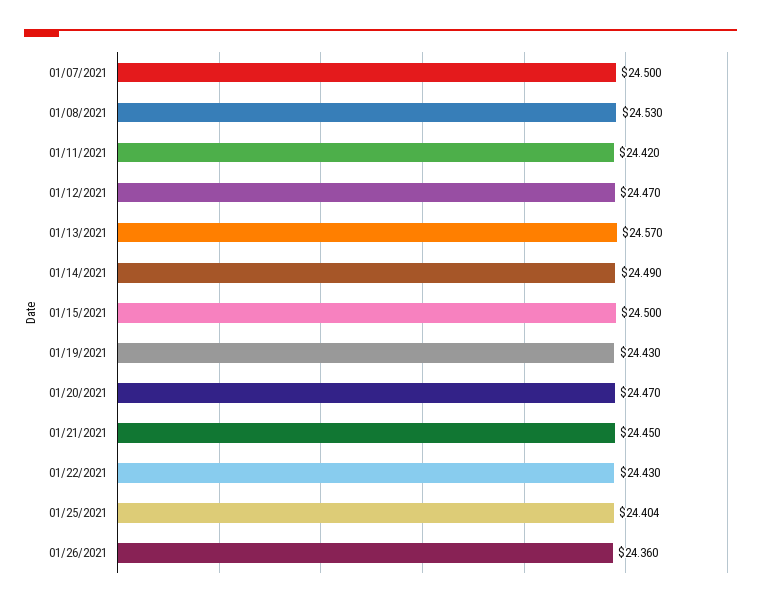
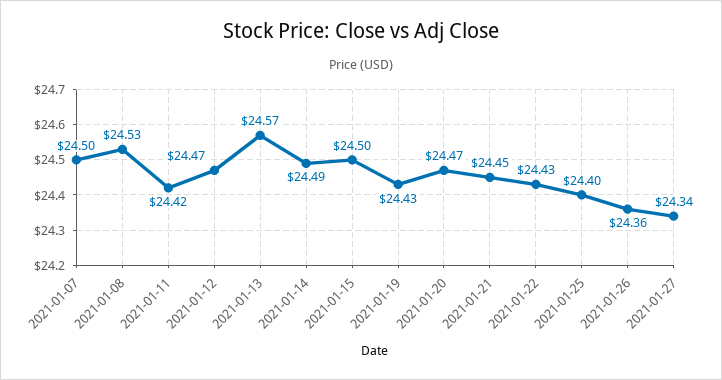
01/25/2021: 24.404 -> 24.4
2021-01-27: none -> 24.34

